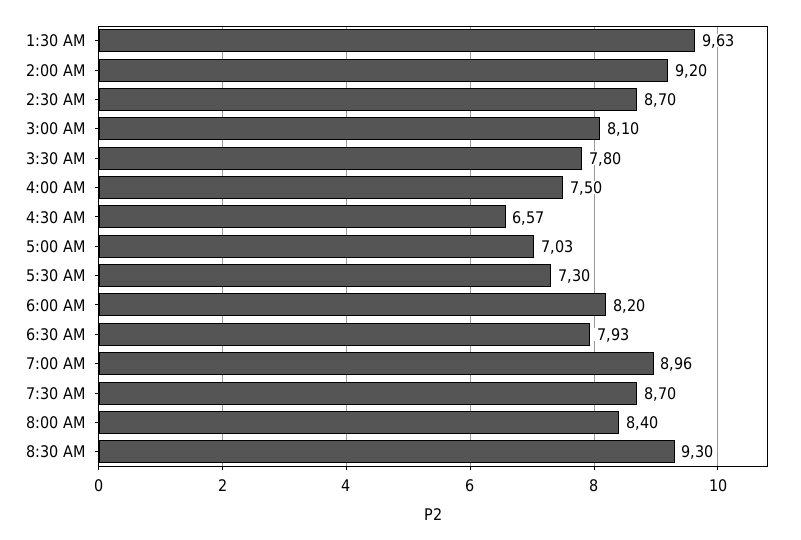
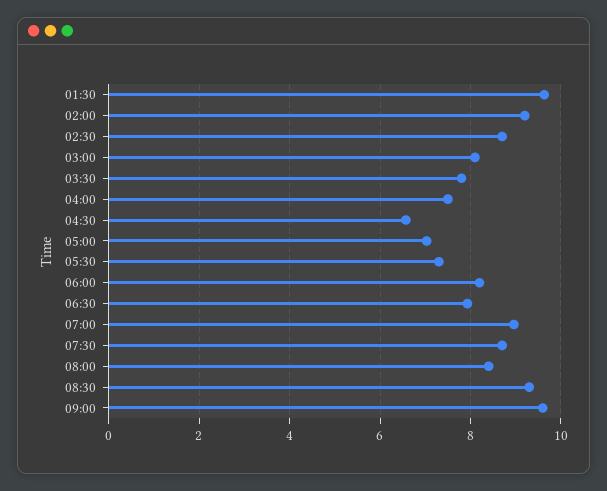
09:00: none -> 9.6

